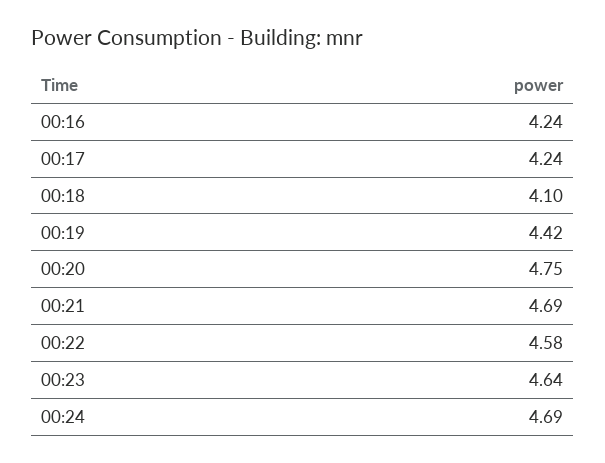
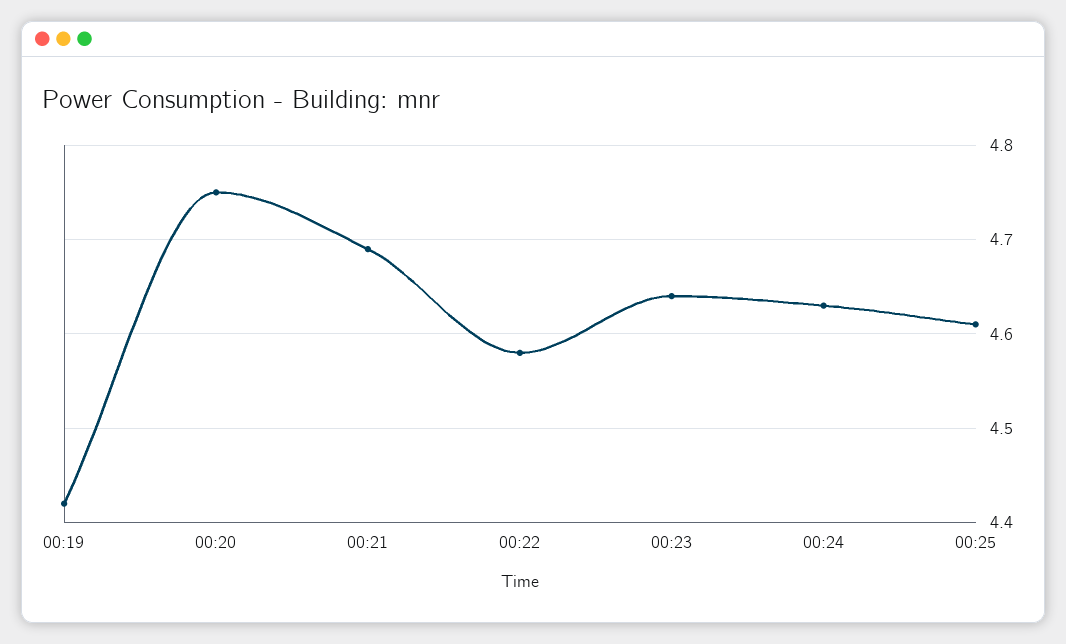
00:16: 4.24 -> none
00:17: 4.24 -> none
00:18: 4.1 -> none
00:24: 4.69 -> 4.63
00:25: none -> 4.61

